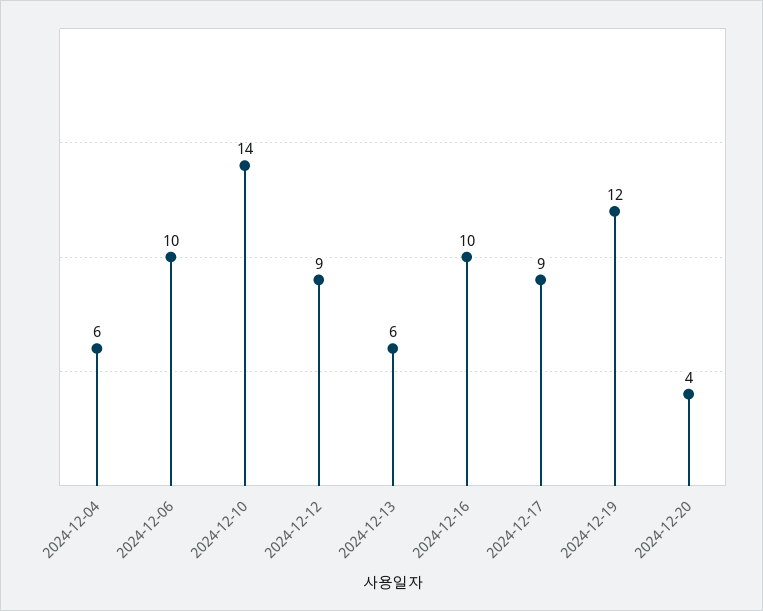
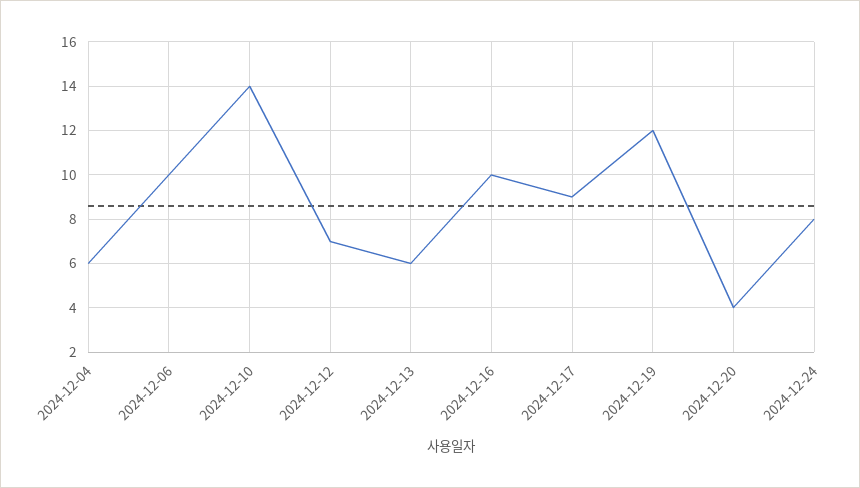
2024-12-12: 9 -> 7
2024-12-24: none -> 8

